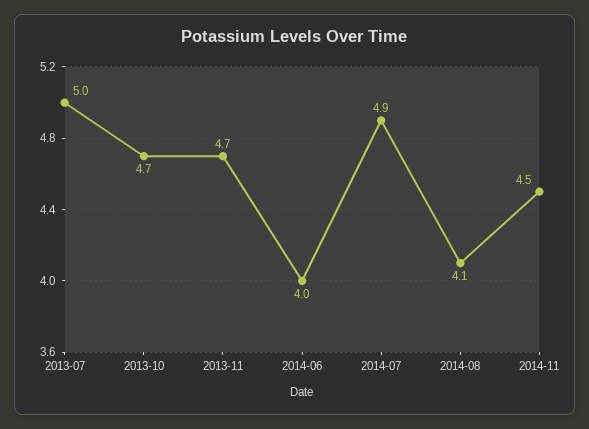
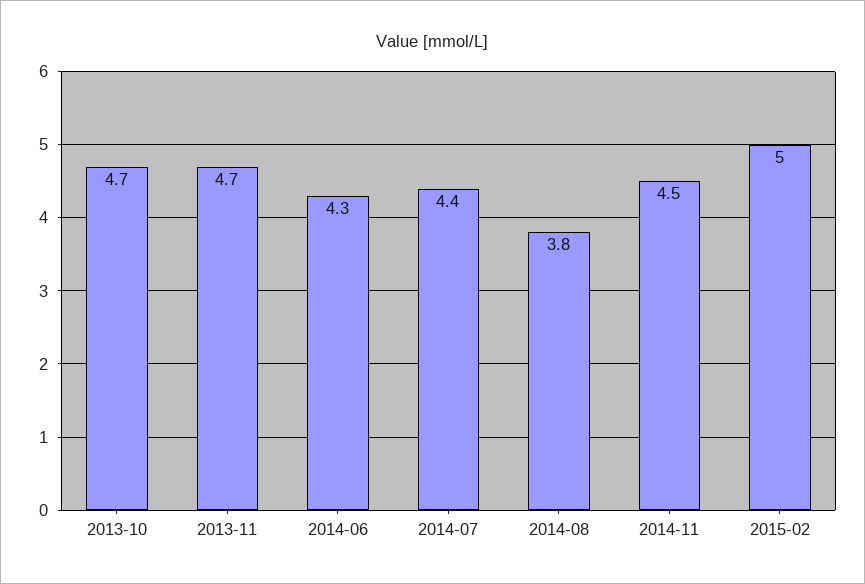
2013-07: 5 -> none
2014-06: 4 -> 4.3
2014-07: 4.9 -> 4.4
2014-08: 4.1 -> 3.8
2015-02: none -> 5

